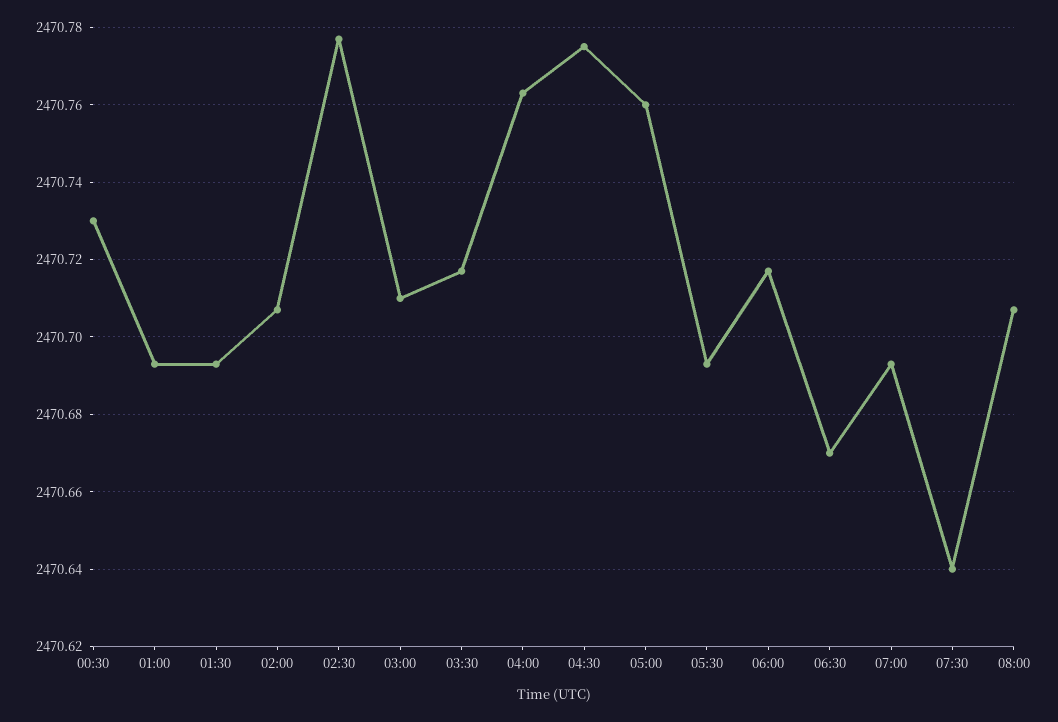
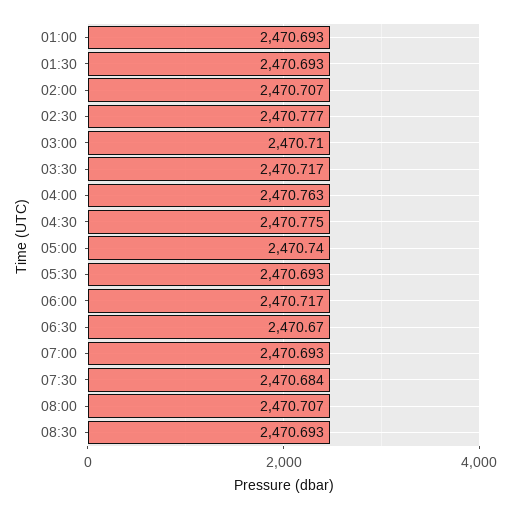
00:30: 2470.73 -> none
05:00: 2470.76 -> 2470.74
07:30: 2470.64 -> 2470.684
08:30: none -> 2470.693

